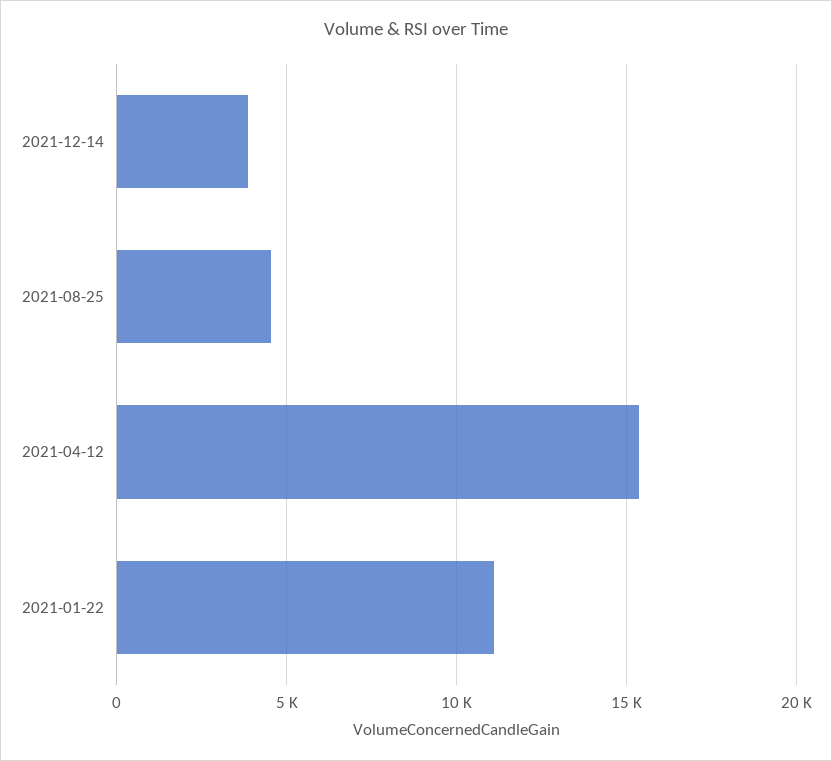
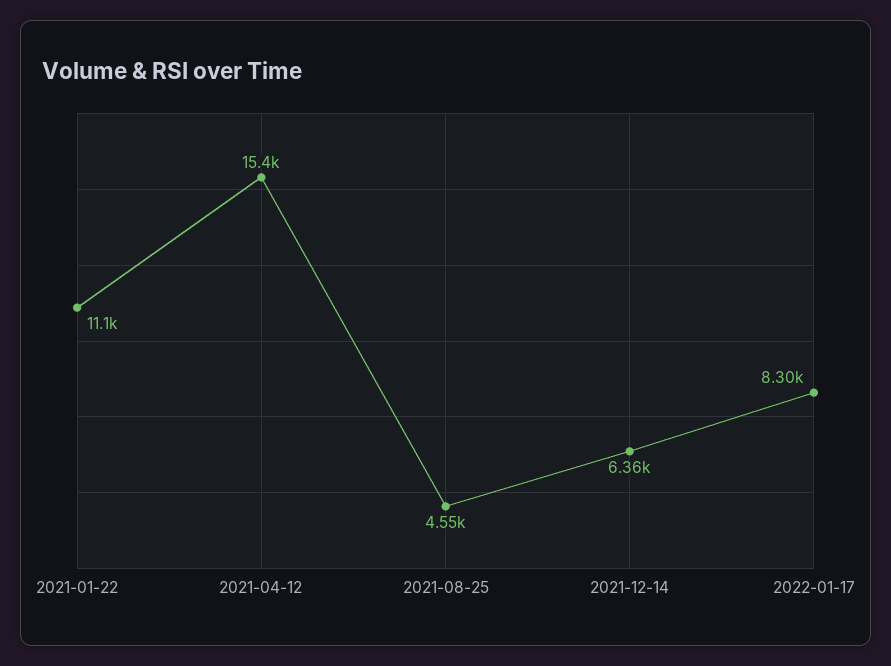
2021-12-14: 4000 -> 6360
2022-01-17: none -> 8300

